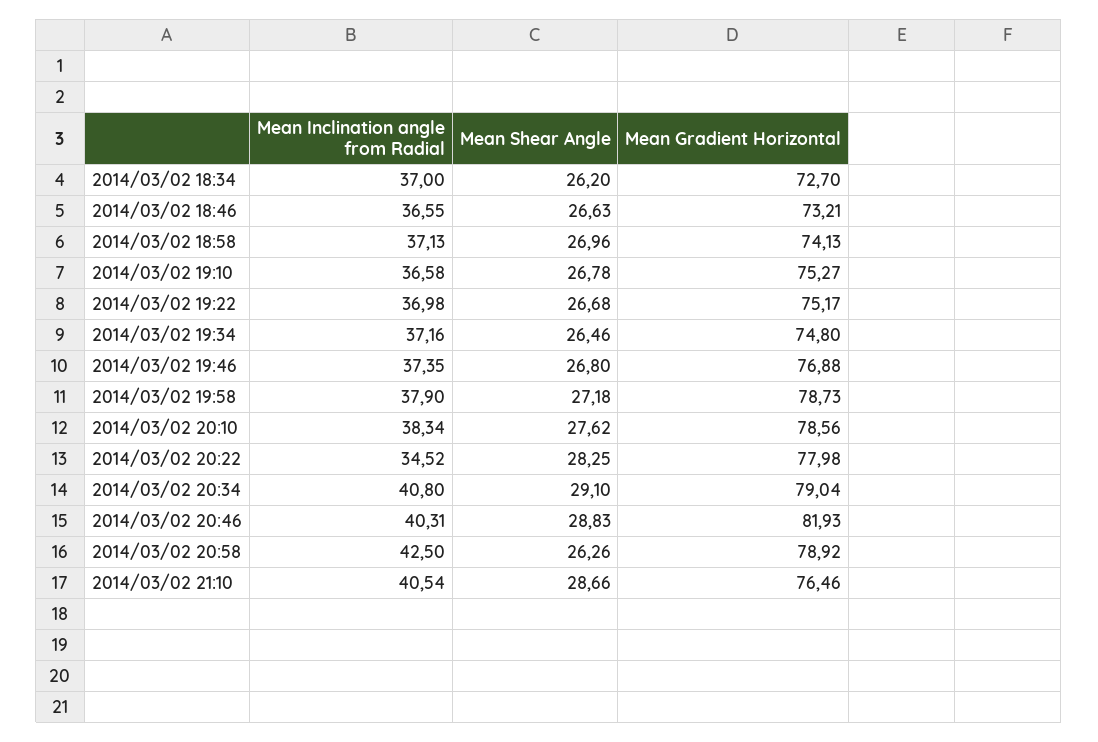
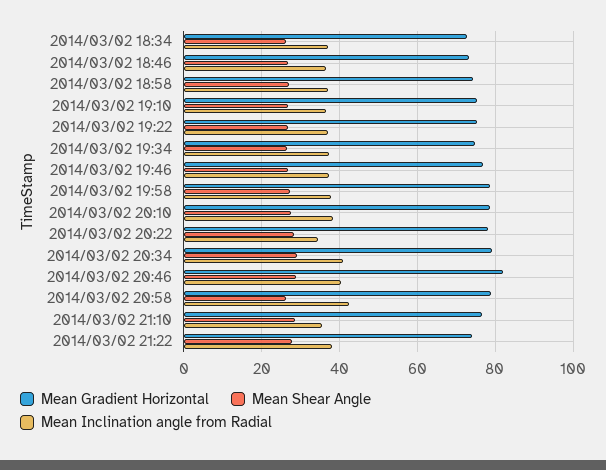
Mean Inclination angle from Radial, 2014/03/02 21:10: 40.54 -> 36
Mean Gradient Horizontal, 2014/03/02 21:22: none -> 74
Mean Shear Angle, 2014/03/02 21:22: none -> 28
Mean Inclination angle from Radial, 2014/03/02 21:22: none -> 38

